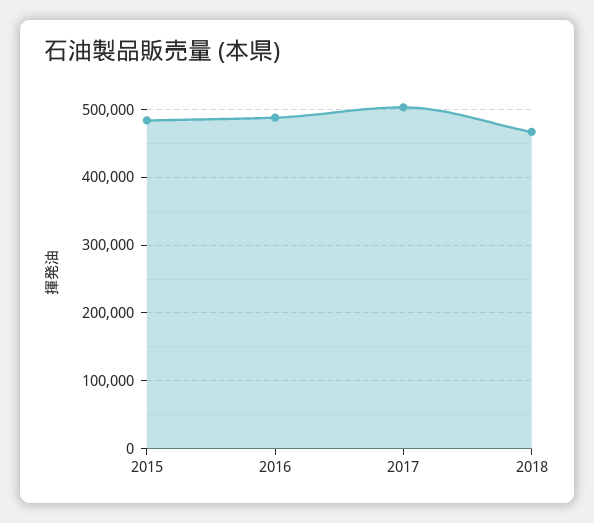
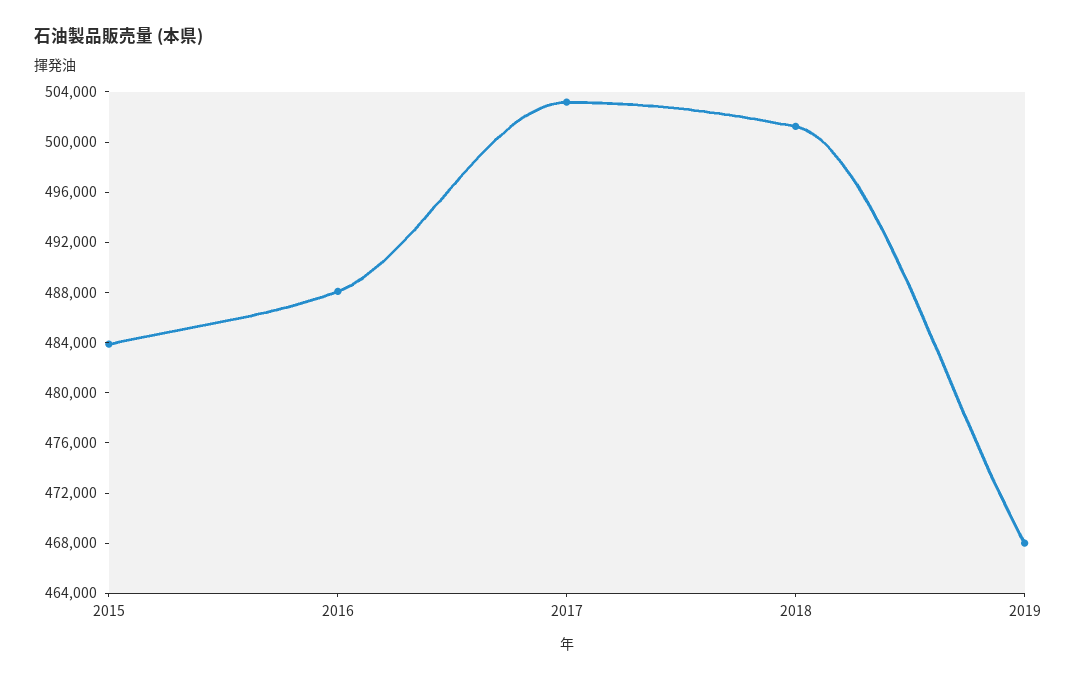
2018: 470000 -> 501000
2019: none -> 468000

